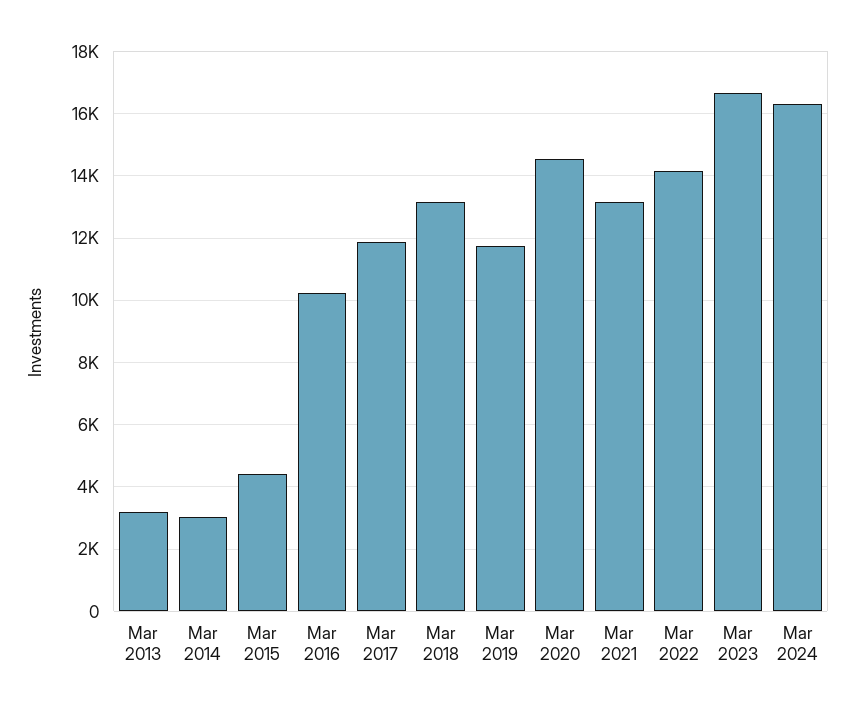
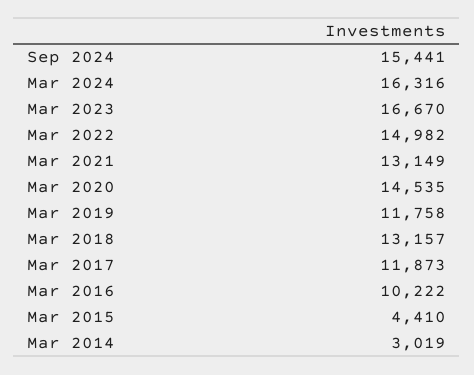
Mar 2013: 3200 -> none
Mar 2022: 14200 -> 14982
Sep 2024: none -> 15441

